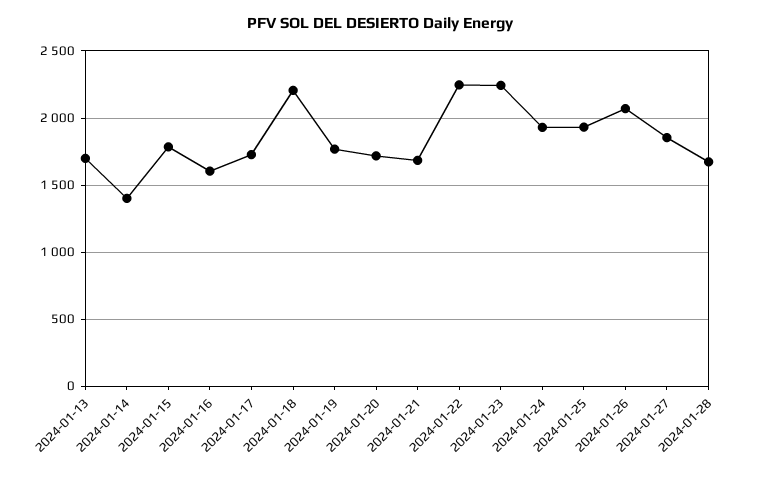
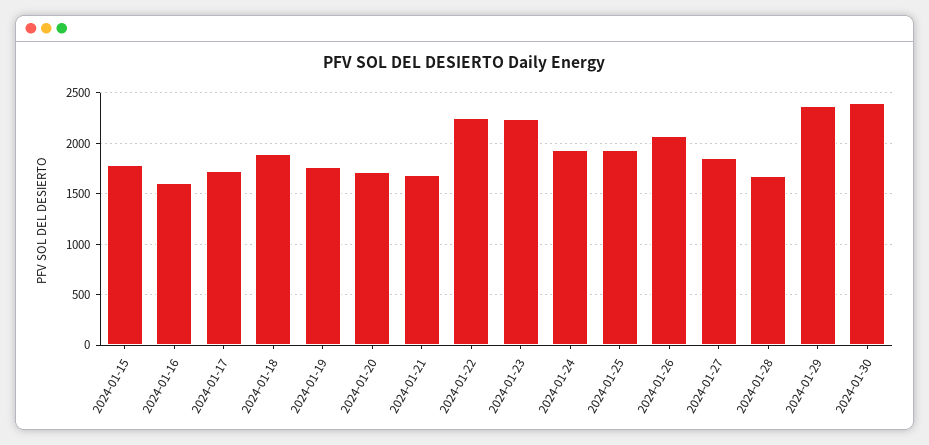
2024-01-13: 1700 -> none
2024-01-14: 1400 -> none
2024-01-18: 2200 -> 1900
2024-01-29: none -> 2400
2024-01-30: none -> 2400

